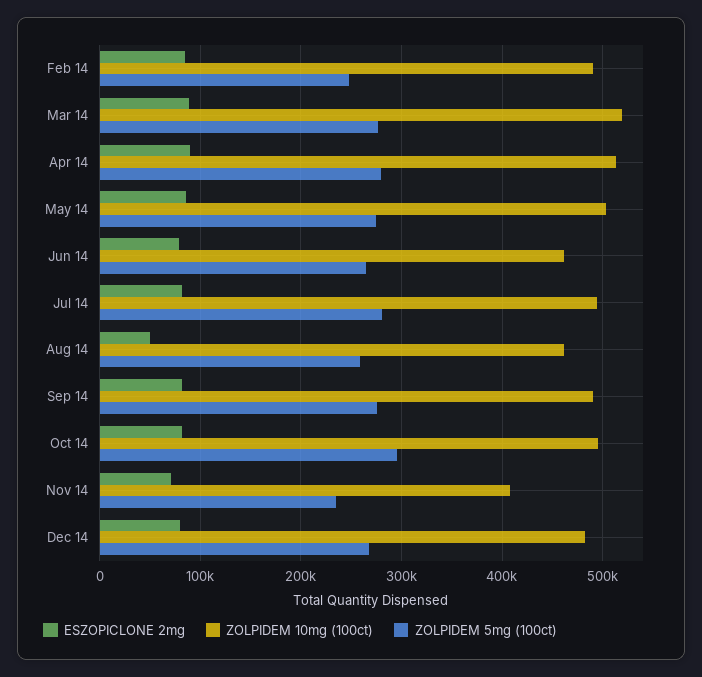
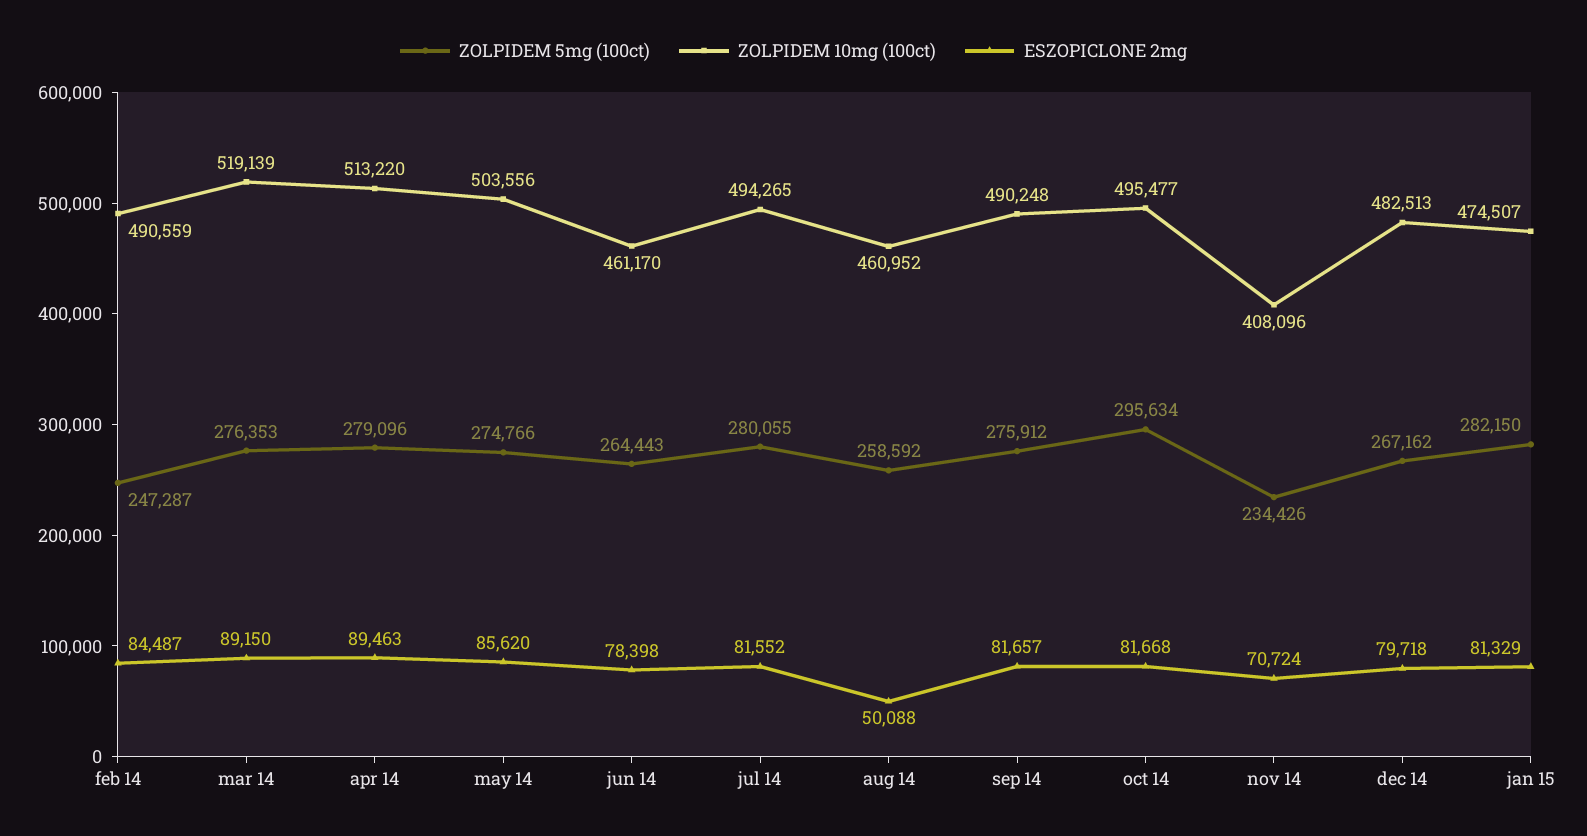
ZOLPIDEM 5mg (100ct), jan 15: none -> 282150
ZOLPIDEM 10mg (100ct), jan 15: none -> 474507
ESZOPICLONE 2mg, jan 15: none -> 81329

